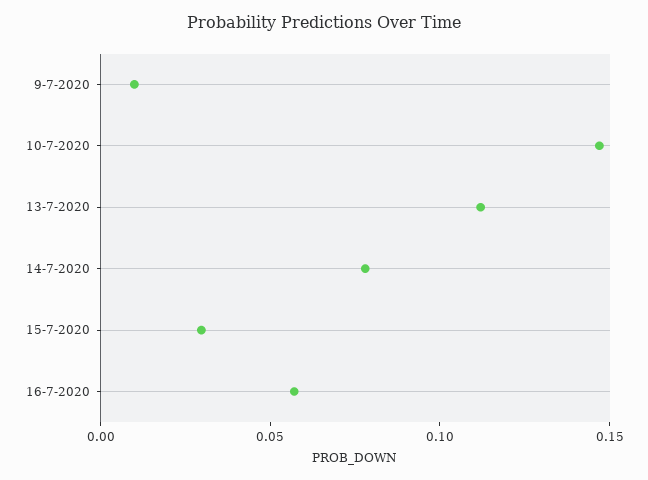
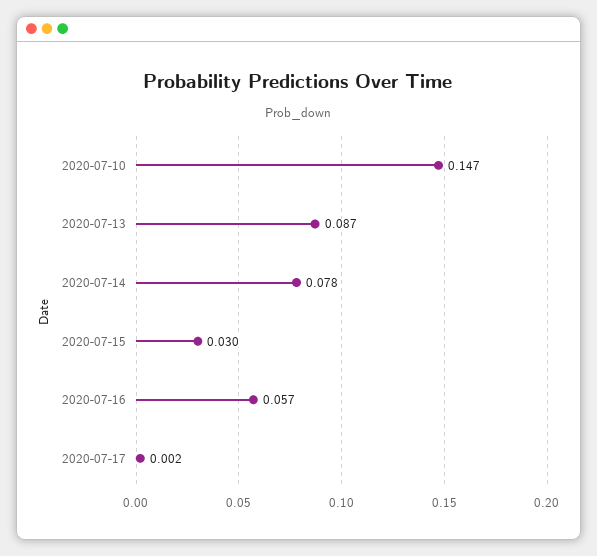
9-7-2020: 0.01 -> none
13-7-2020: 0.11 -> 0.087
2020-07-17: none -> 0.002

